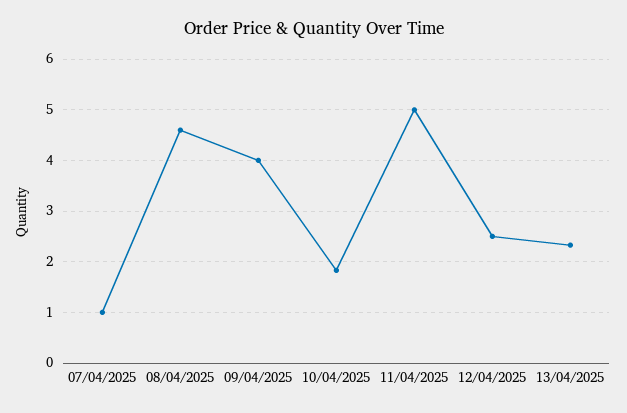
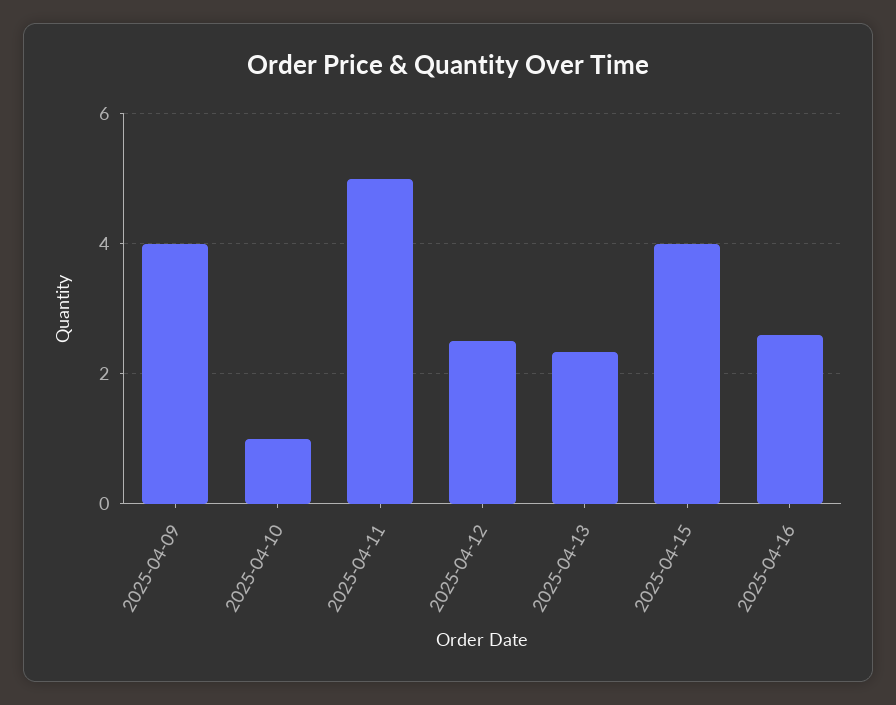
07/04/2025: 1 -> none
08/04/2025: 4.6 -> none
10/04/2025: 1.8 -> 1
2025-04-15: none -> 4
2025-04-16: none -> 2.6

